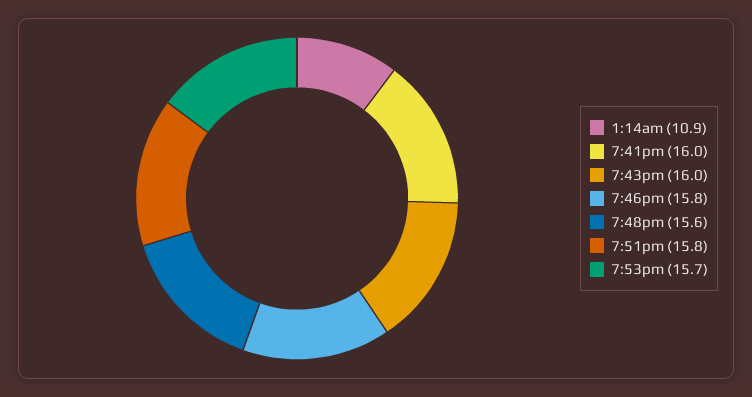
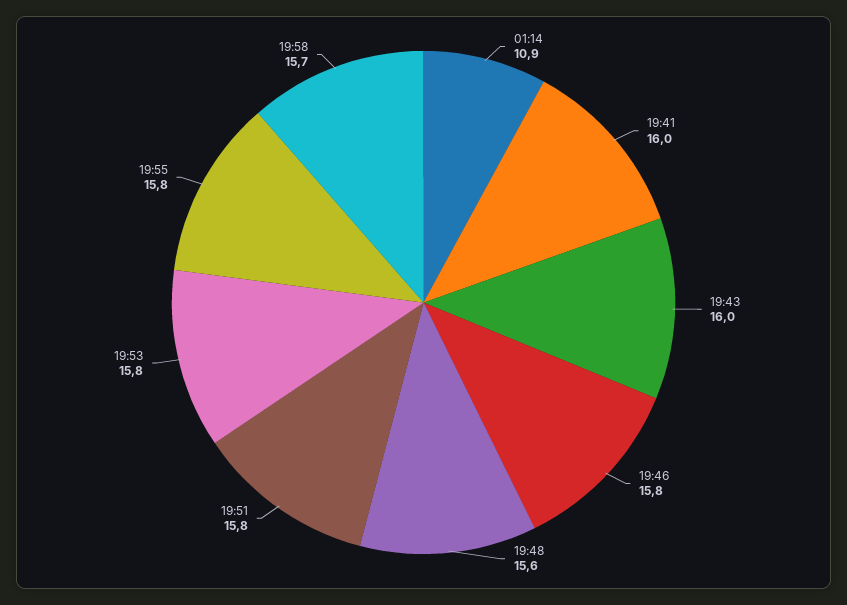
7:53pm: 15.7 -> 15.8
19:55: none -> 15.8
19:58: none -> 15.7

